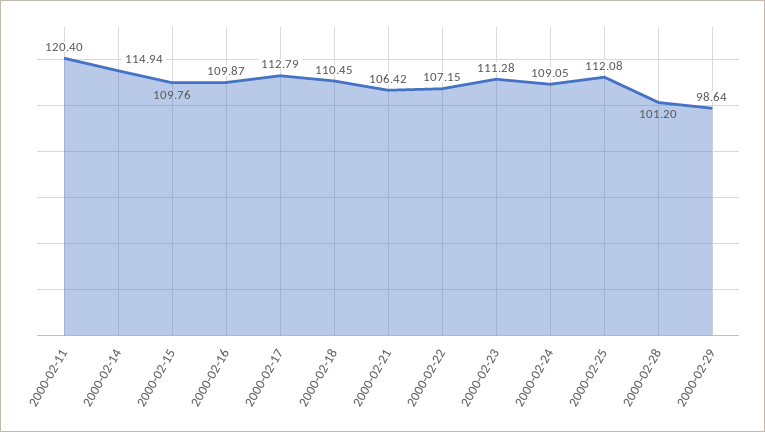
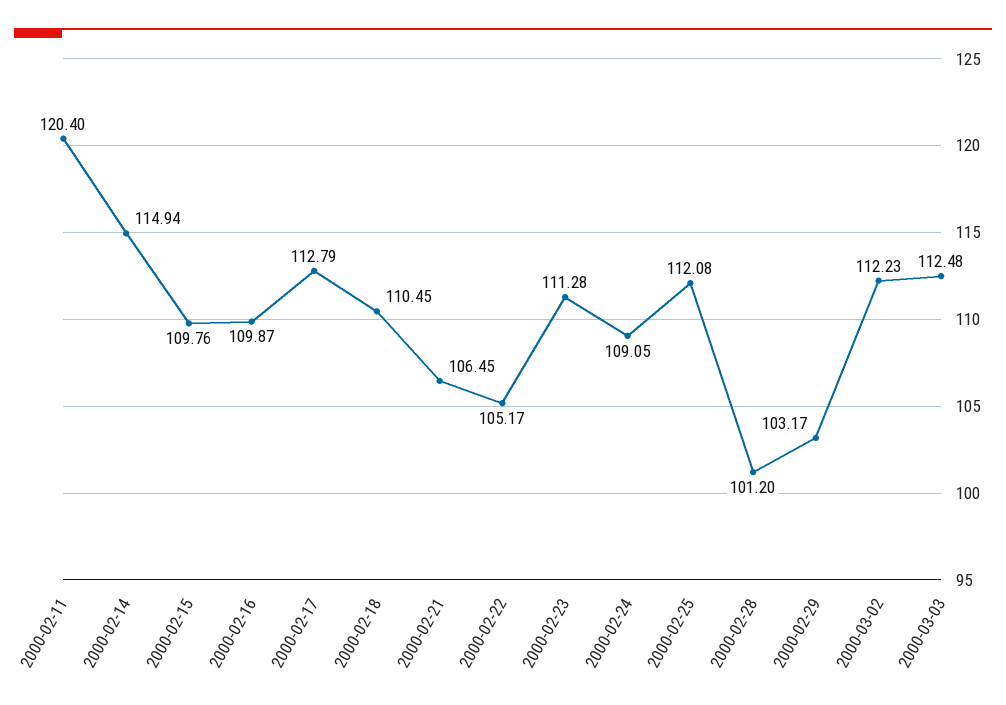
2000-02-21: 106.42 -> 106.45
2000-02-22: 107.15 -> 105.17
2000-02-29: 98.64 -> 103.17
2000-03-02: none -> 112.23
2000-03-03: none -> 112.48

